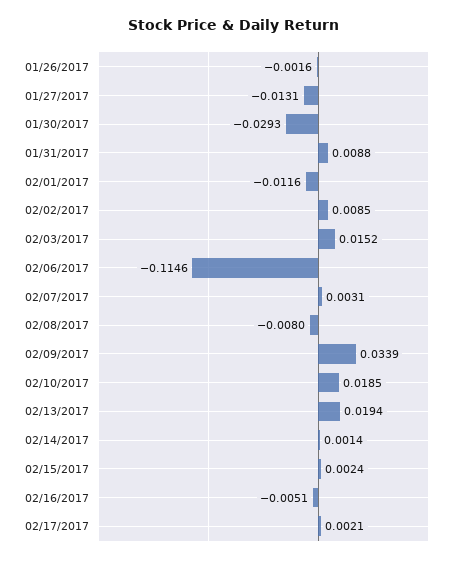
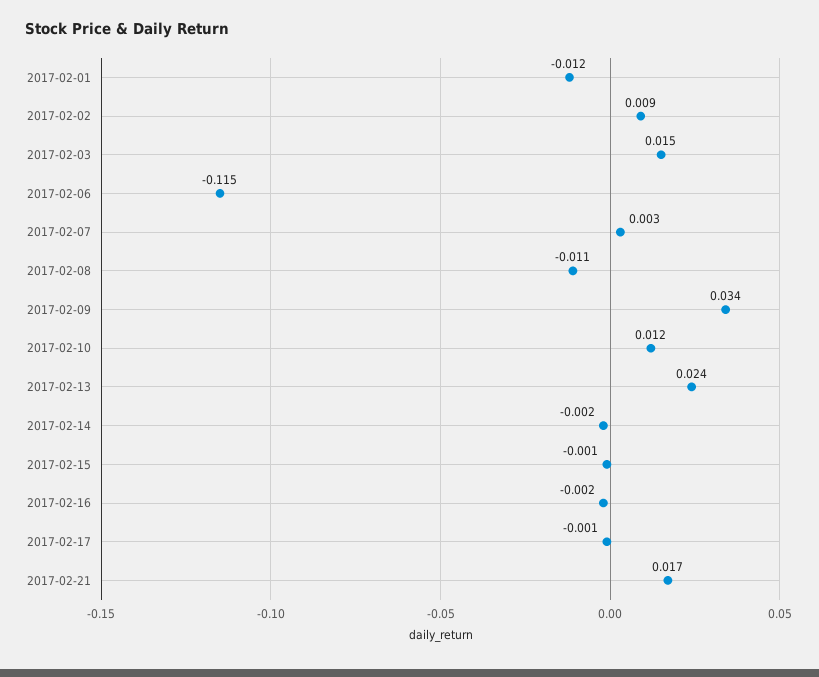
01/26/2017: -0.0016 -> none
01/27/2017: -0.0131 -> none
01/30/2017: -0.0293 -> none
01/31/2017: 0.0088 -> none
02/08/2017: -0.008 -> -0.011
02/10/2017: 0.0185 -> 0.012
02/13/2017: 0.0194 -> 0.024
02/14/2017: 0.0014 -> -0.002
02/15/2017: 0.0024 -> -0.001
02/16/2017: -0.0051 -> -0.002
02/17/2017: 0.0021 -> -0.001
2017-02-21: none -> 0.017

